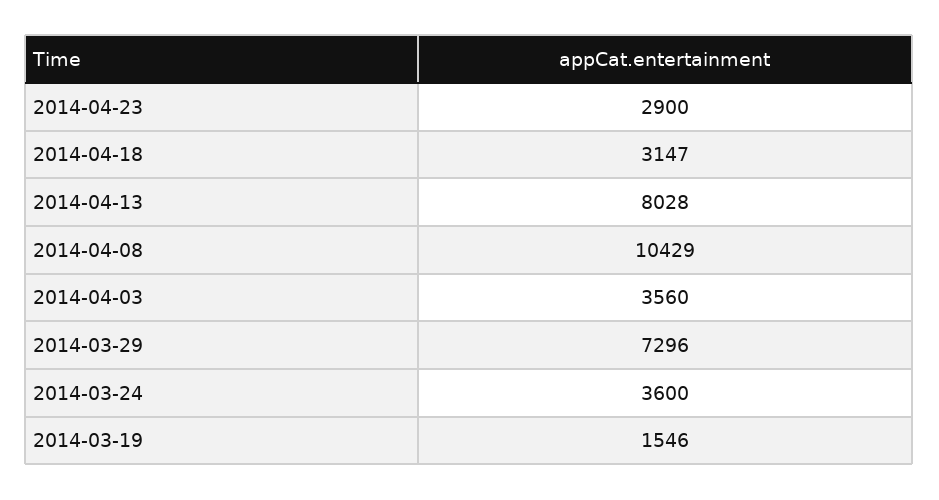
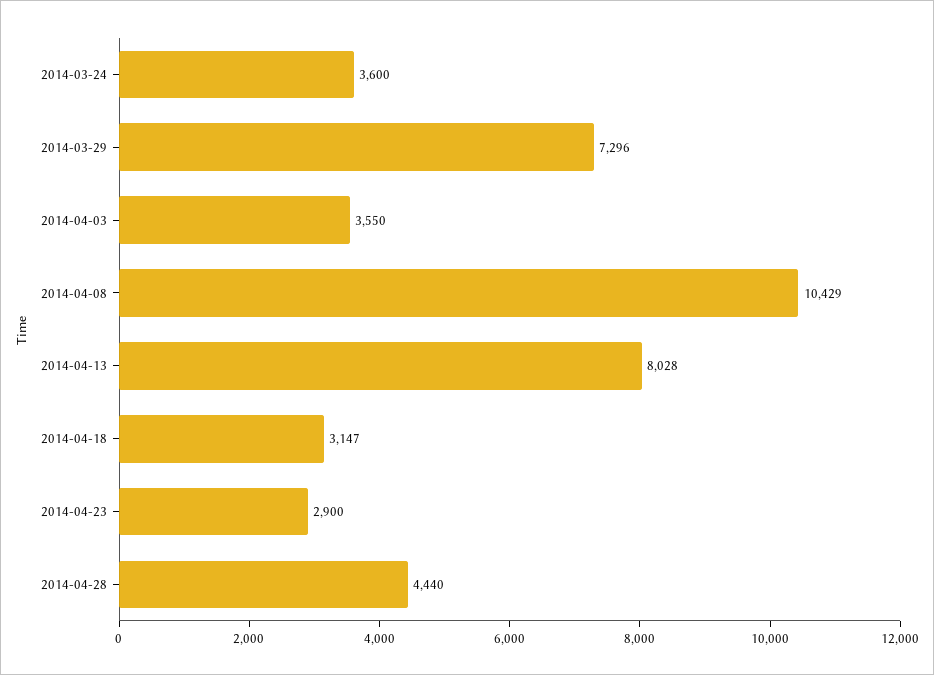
2014-04-03: 3560 -> 3550
2014-03-19: 1546 -> none
2014-04-28: none -> 4440

